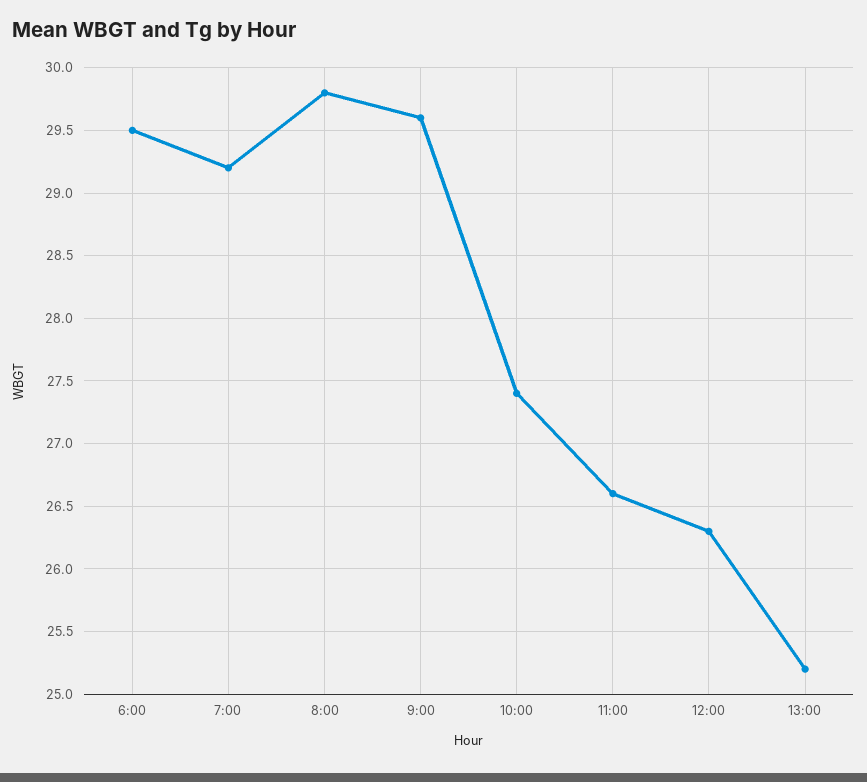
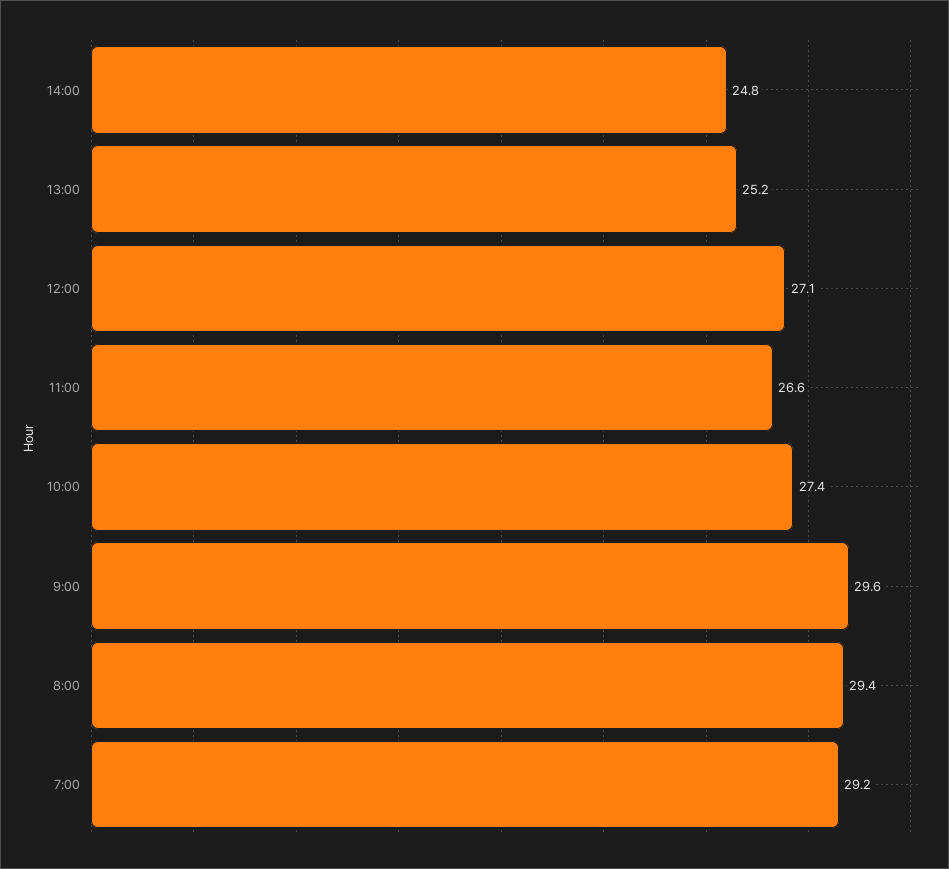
6:00: 29.5 -> none
8:00: 29.8 -> 29.4
12:00: 26.3 -> 27.1
14:00: none -> 24.8

